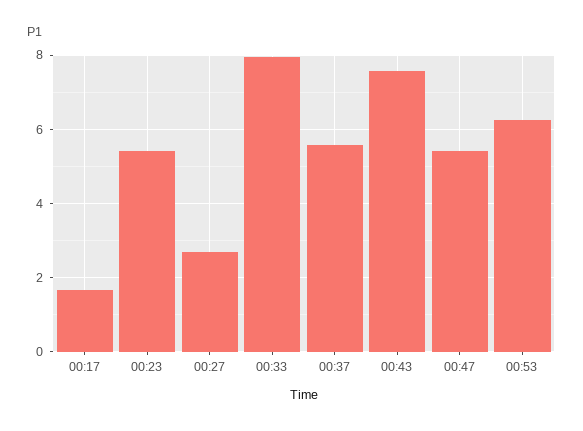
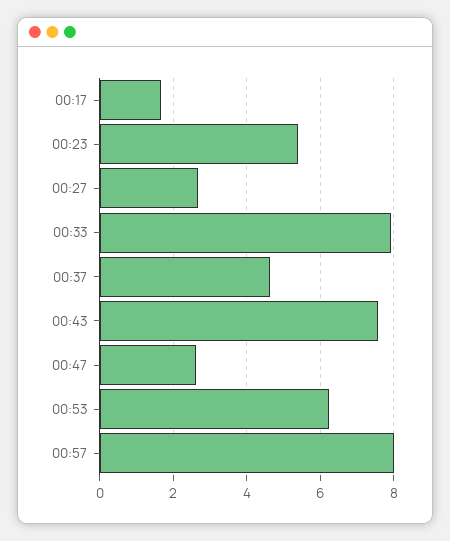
00:37: 5.6 -> 4.6
00:47: 5.4 -> 2.6
00:57: none -> 8

